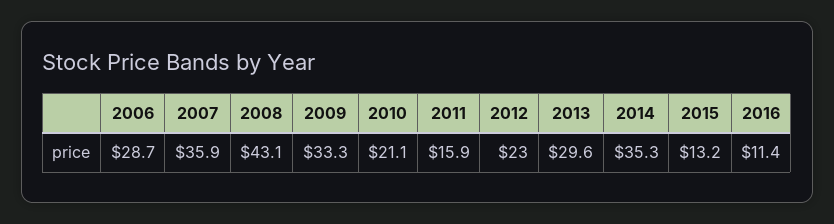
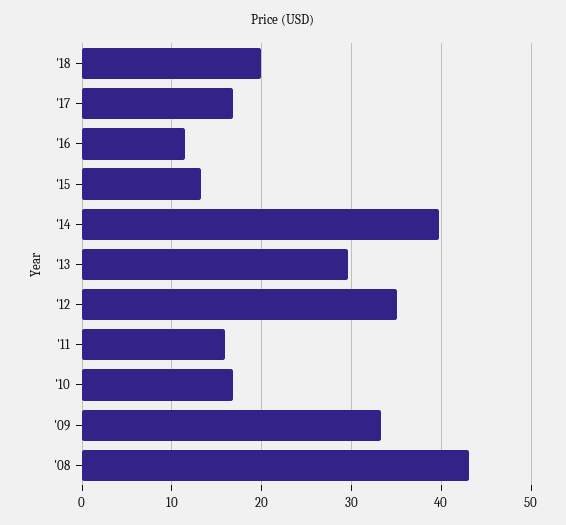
2006: 28.7 -> none
2007: 35.9 -> none
2010: 21.1 -> 17
2012: 23 -> 35
2014: 35.3 -> 40
'18: none -> 20
'17: none -> 17

